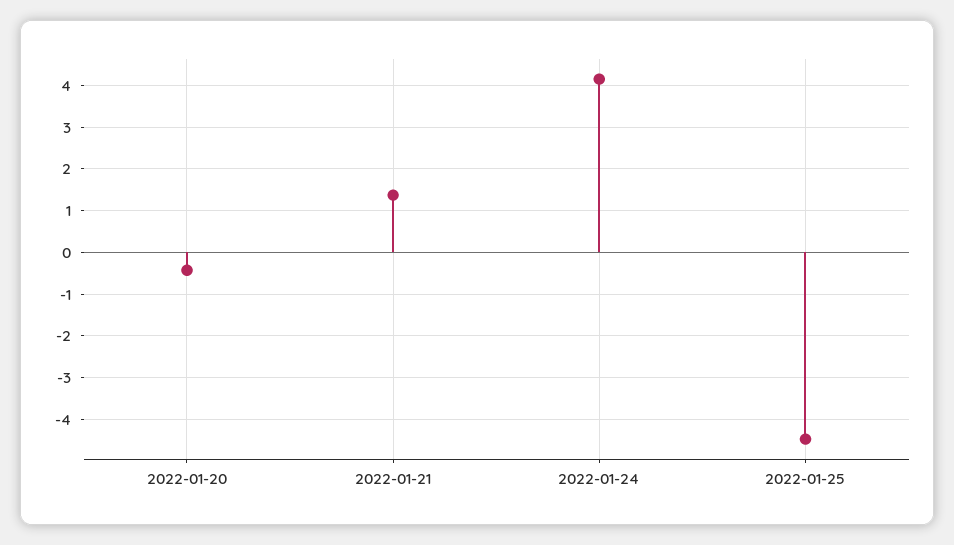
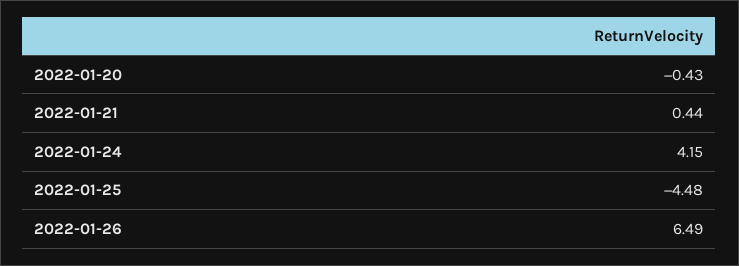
2022-01-21: 1.4 -> 0.44
2022-01-26: none -> 6.49

